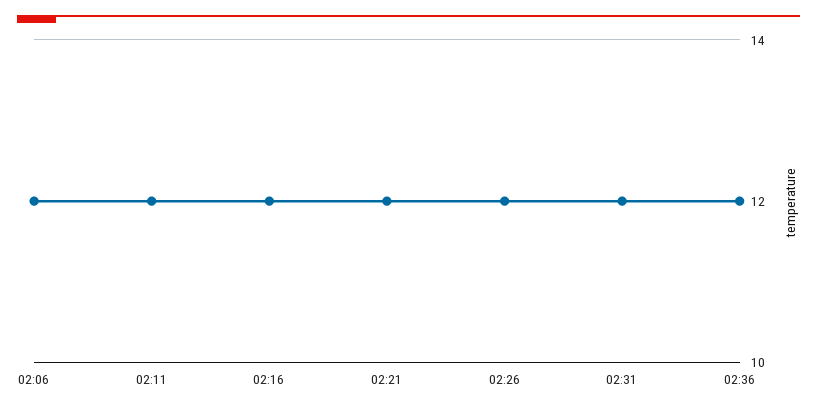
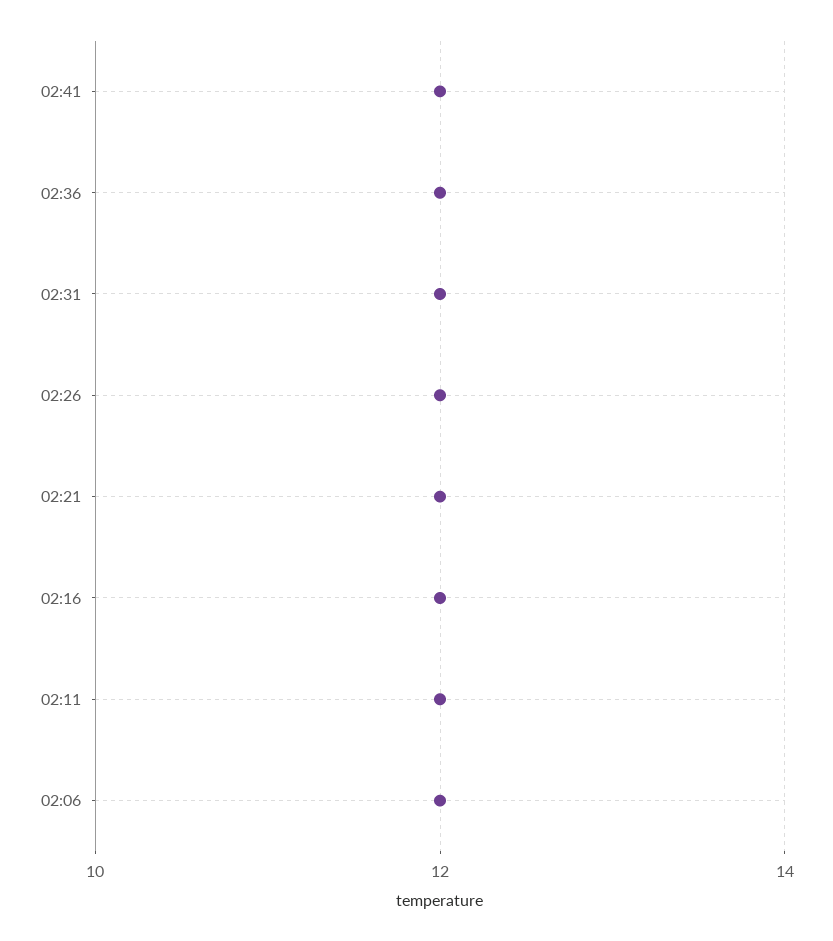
02:41: none -> 12

